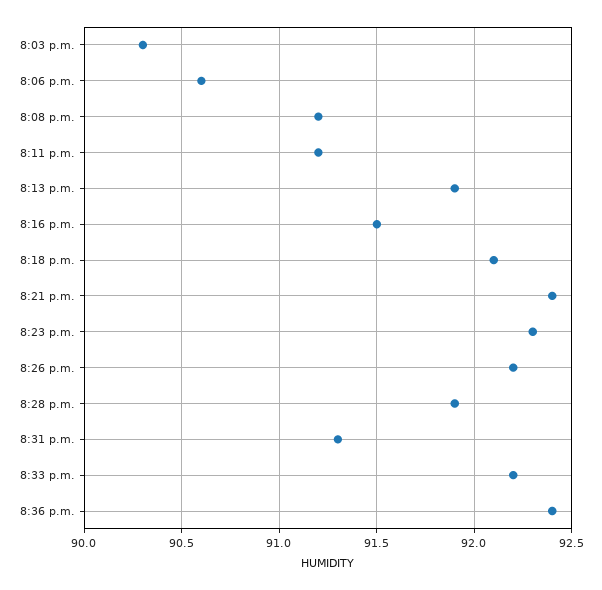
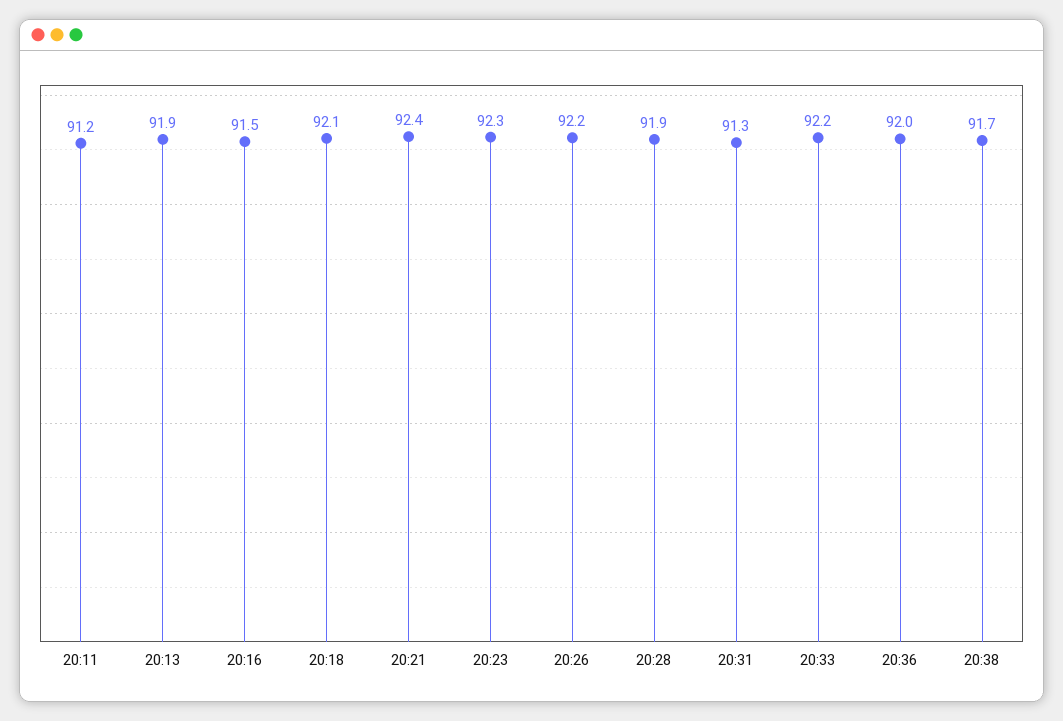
8:03 p.m.: 90.3 -> none
8:06 p.m.: 90.6 -> none
8:08 p.m.: 91.2 -> none
8:36 p.m.: 92.4 -> 92
20:38: none -> 91.7

